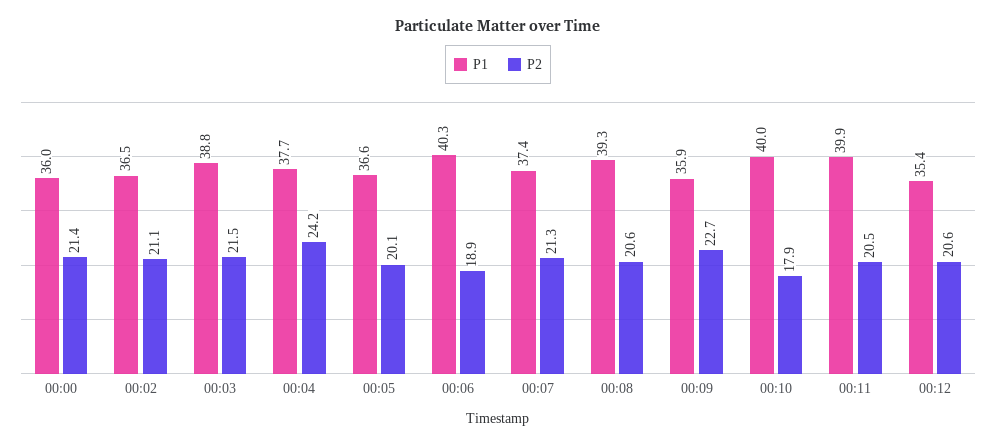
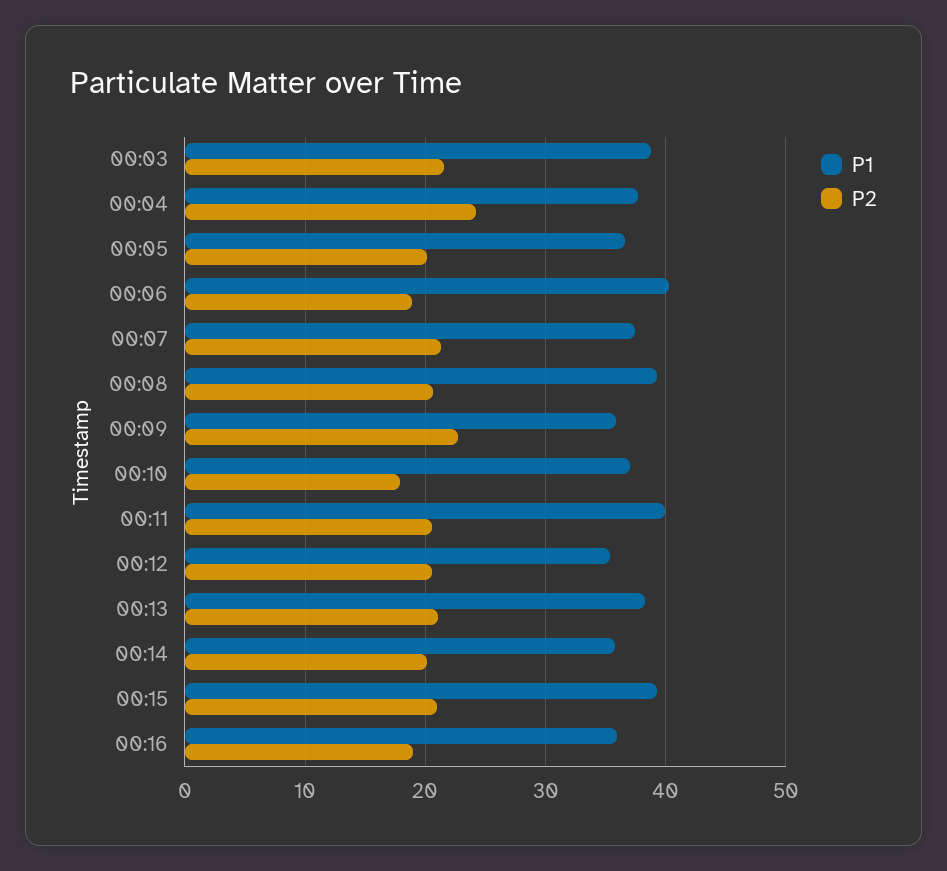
P1, 00:00: 36 -> none
P2, 00:00: 21.4 -> none
P1, 00:02: 36.5 -> none
P2, 00:02: 21.1 -> none
P1, 00:10: 40 -> 37
P1, 00:13: none -> 38
P2, 00:13: none -> 21
P1, 00:14: none -> 36
P2, 00:14: none -> 20
P1, 00:15: none -> 39
P2, 00:15: none -> 21
P1, 00:16: none -> 36
P2, 00:16: none -> 19

